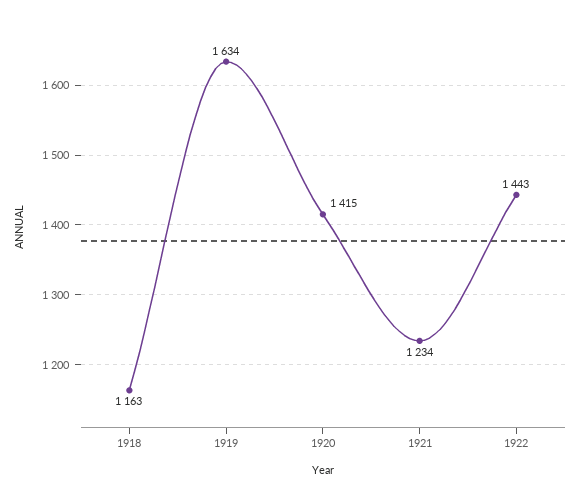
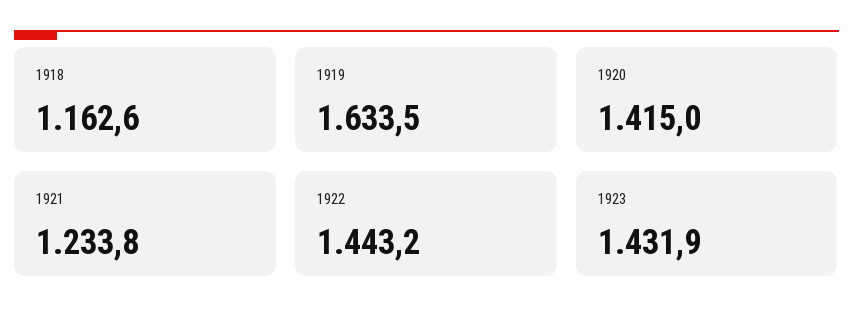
1923: none -> 1431.9

